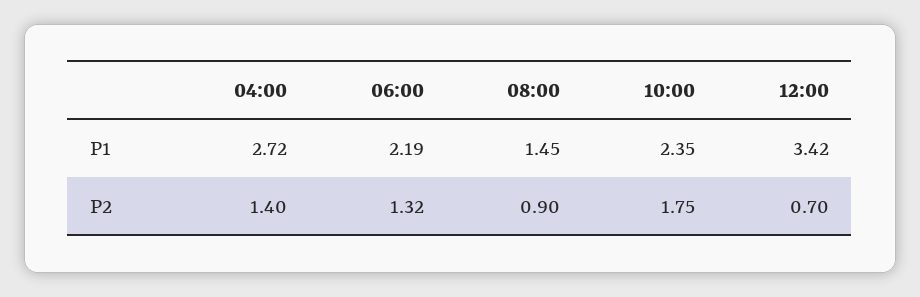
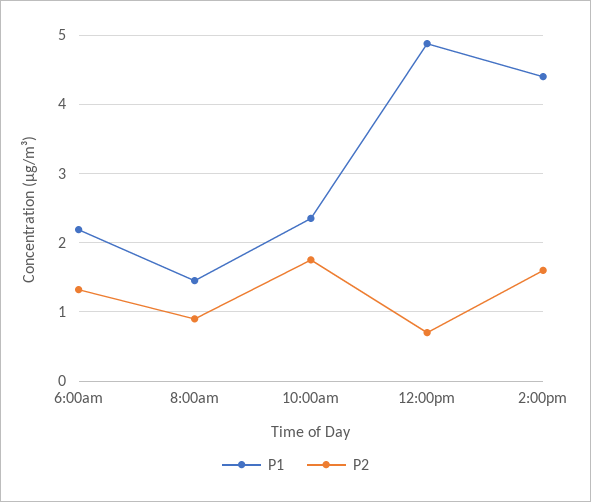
P1, 04:00: 2.72 -> none
P1, 12:00: 3.42 -> 4.9
P2, 04:00: 1.4 -> none
P1, 2:00pm: none -> 4.4
P2, 2:00pm: none -> 1.6

